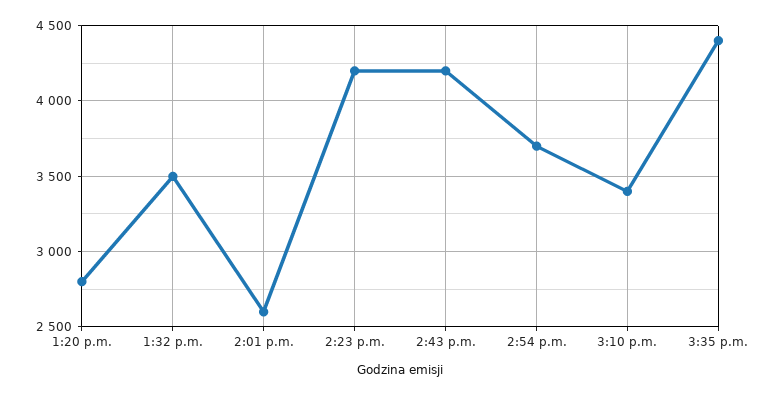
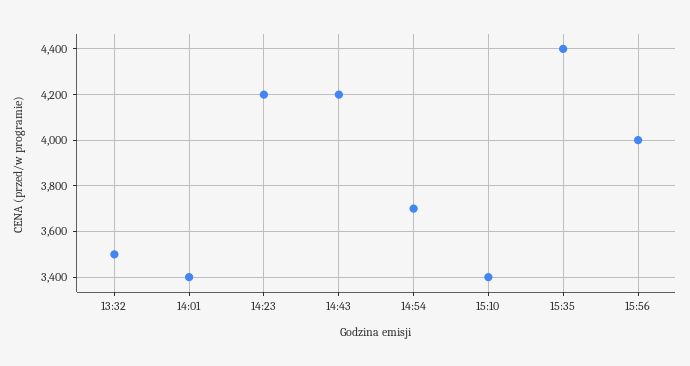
1:20 p.m.: 2800 -> none
2:01 p.m.: 2600 -> 3400
15:56: none -> 4000

